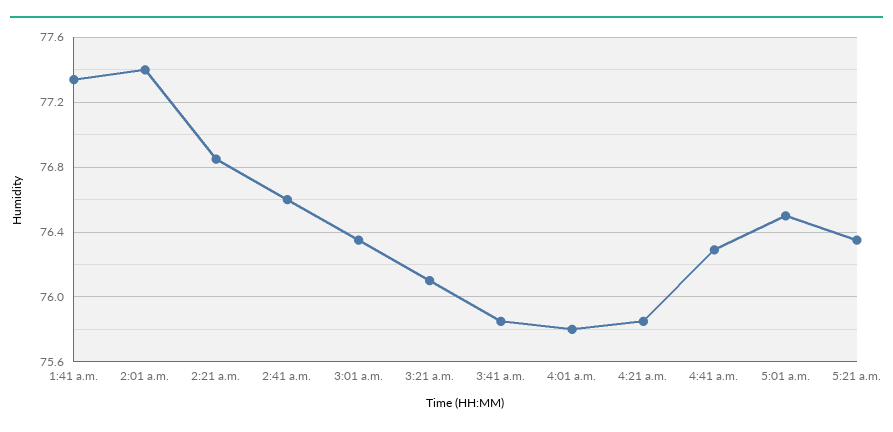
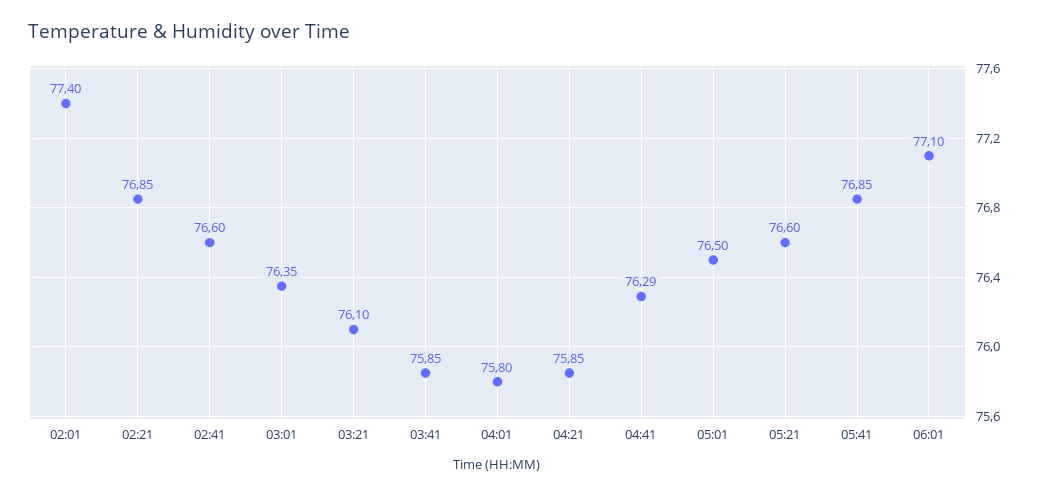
1:41 a.m.: 77.35 -> none
5:21 a.m.: 76.35 -> 76.6
05:41: none -> 76.85
06:01: none -> 77.1

